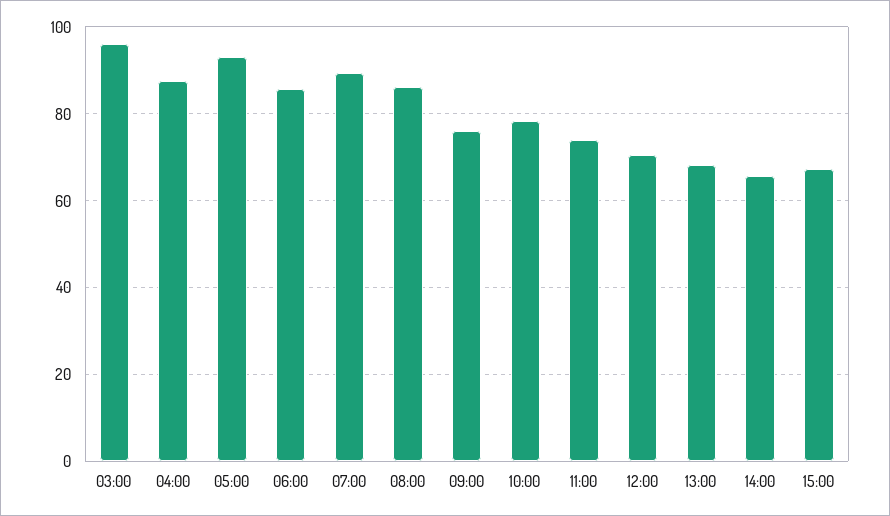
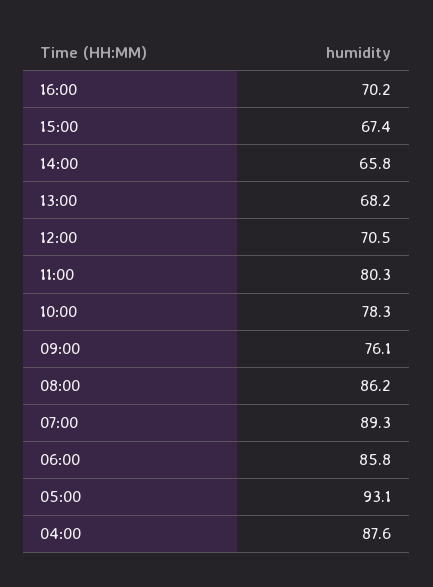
03:00: 96 -> none
11:00: 74 -> 80.3
16:00: none -> 70.2

